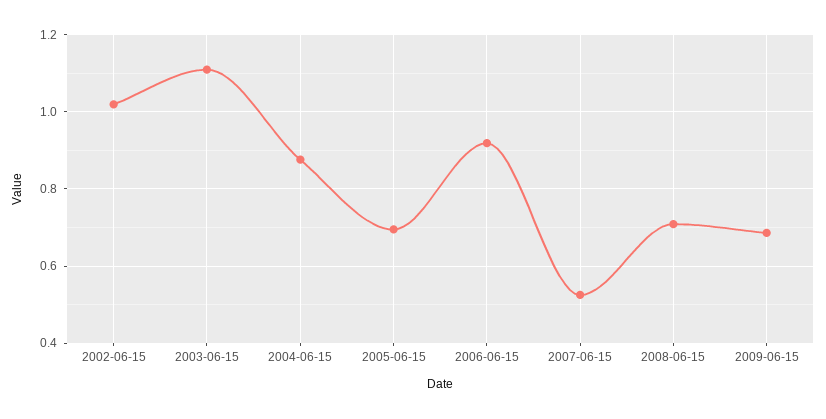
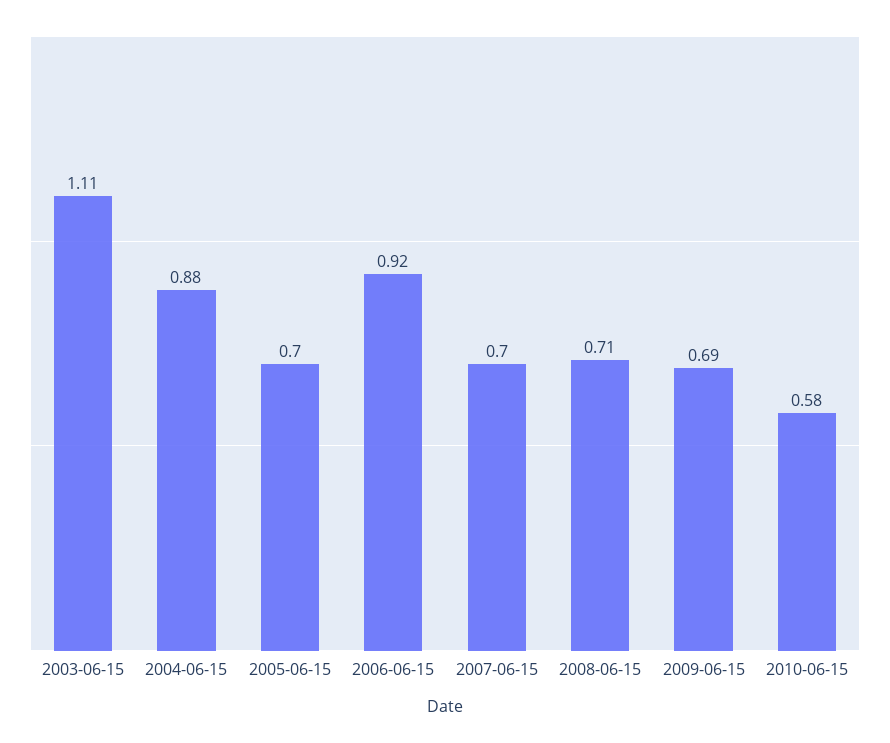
2002-06-15: 1.02 -> none
2007-06-15: 0.52 -> 0.7
2010-06-15: none -> 0.58

